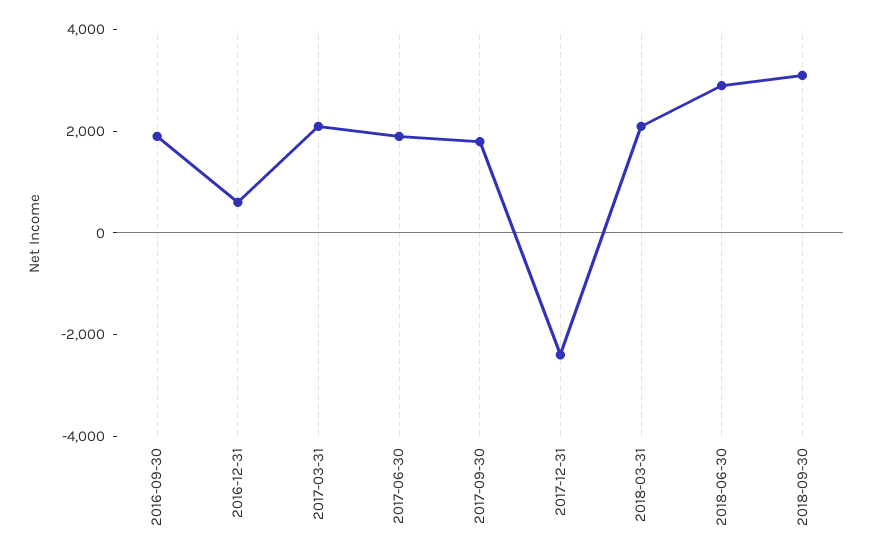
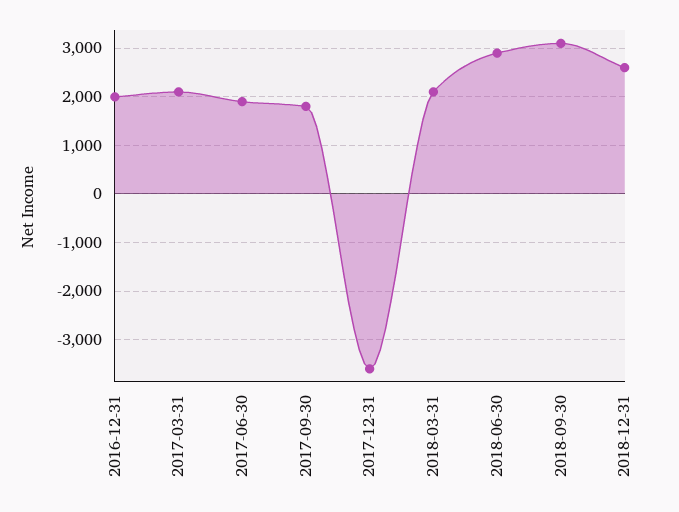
2016-09-30: 2000 -> none
2016-12-31: 500 -> 2000
2017-12-31: -2500 -> -3600
2018-12-31: none -> 2600

